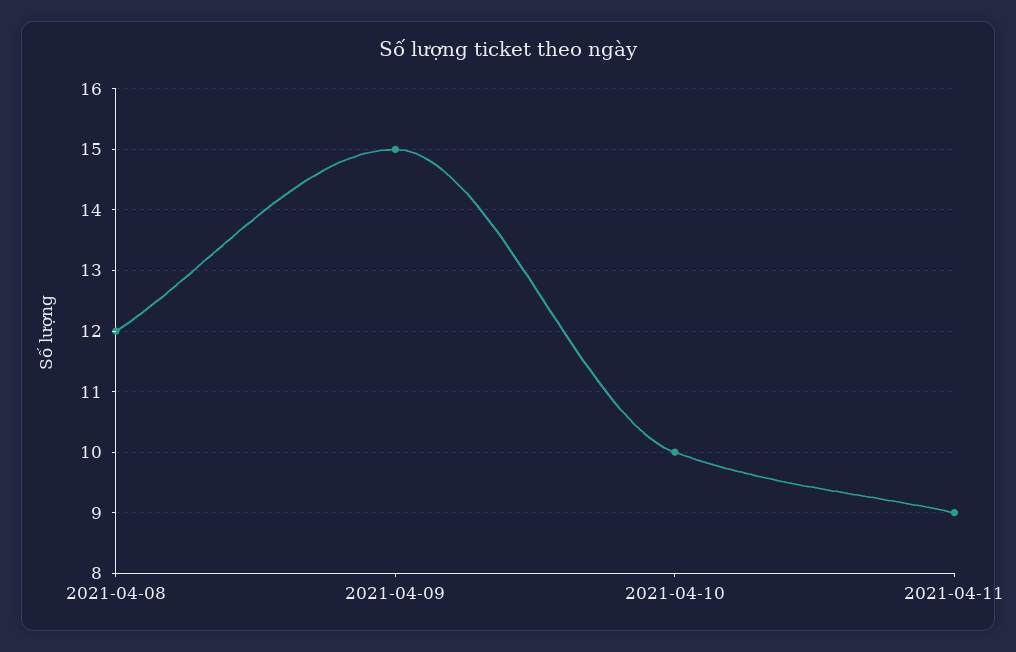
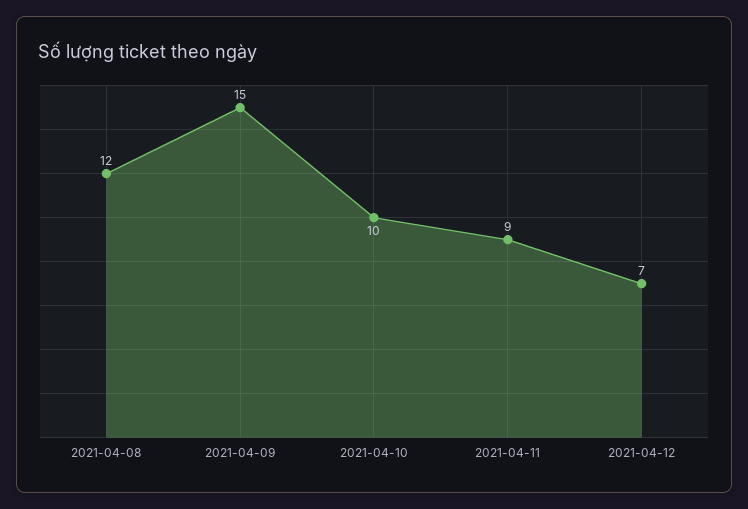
2021-04-12: none -> 7

